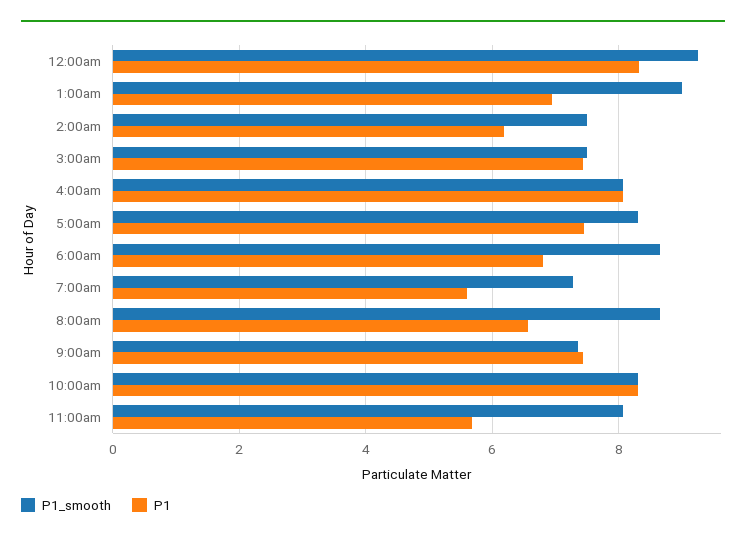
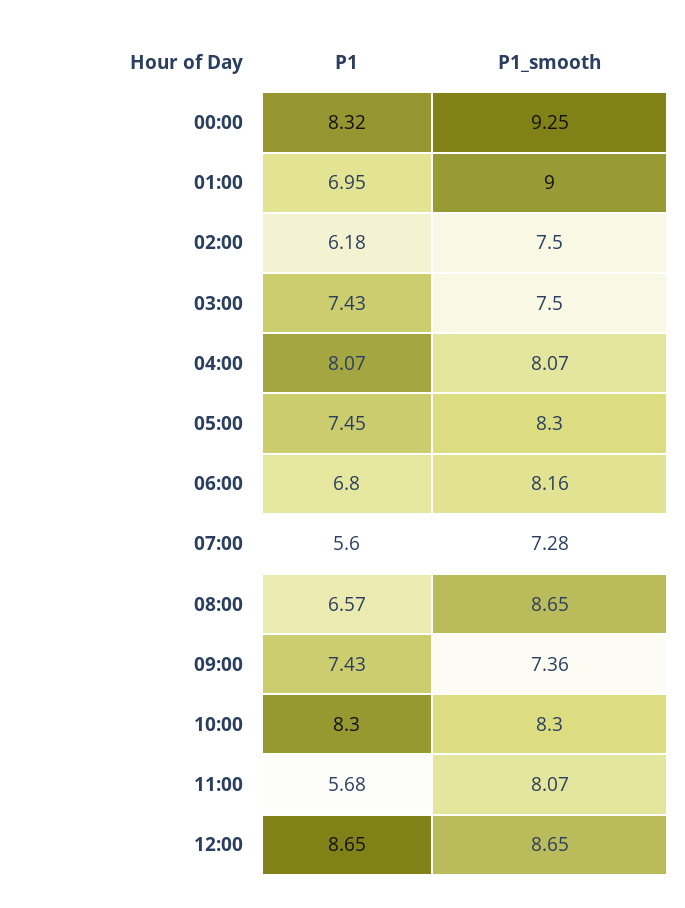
P1_smooth, 6:00am: 8.6 -> 8.16
P1, 12:00: none -> 8.65
P1_smooth, 12:00: none -> 8.65

